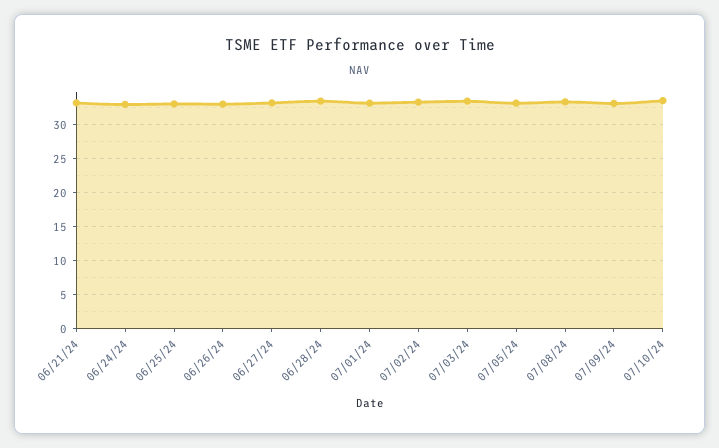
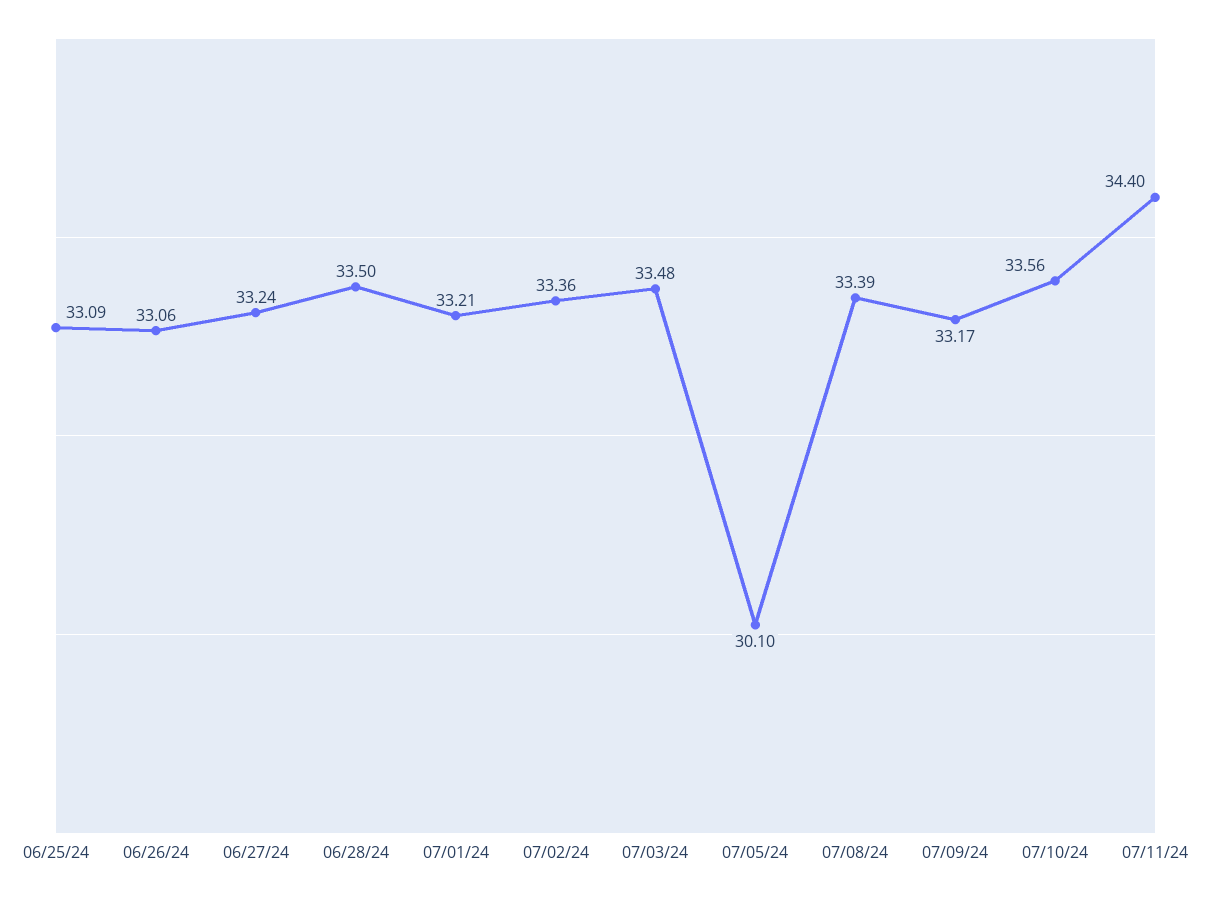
06/21/24: 33 -> none
06/24/24: 33 -> none
07/05/24: 33 -> 30.1
07/11/24: none -> 34.4

